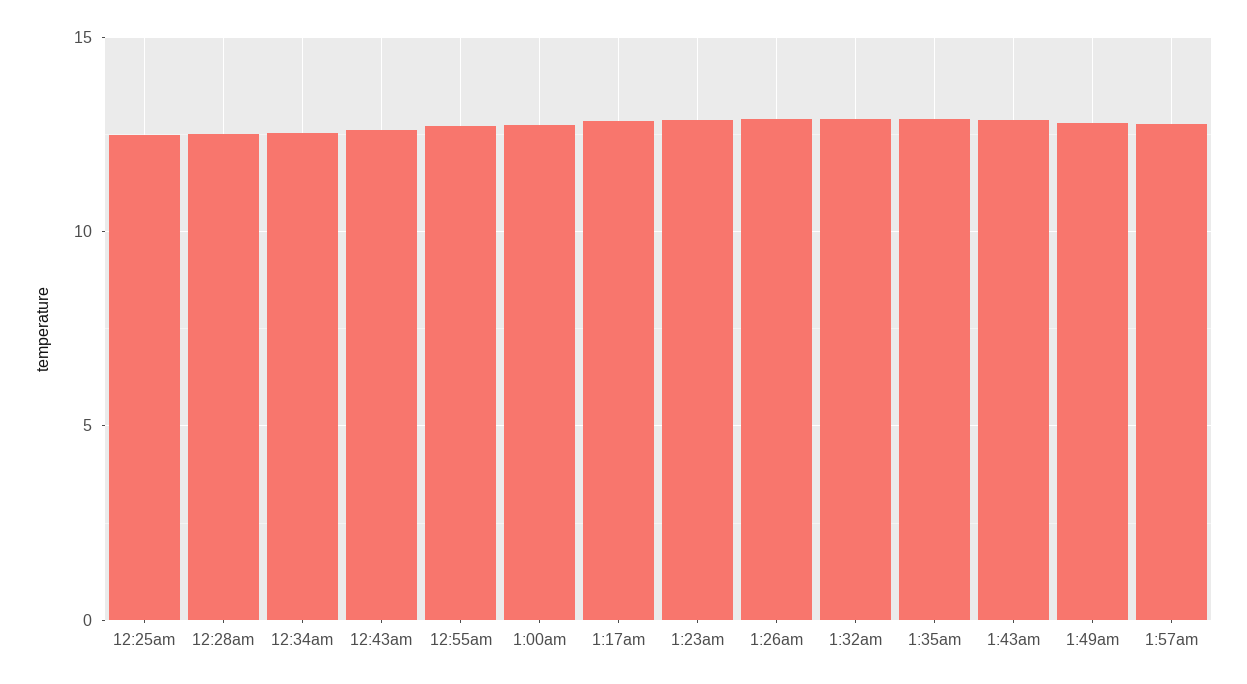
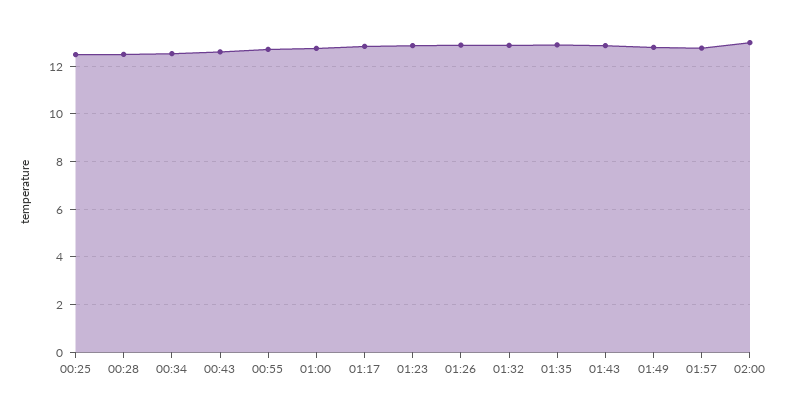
02:00: none -> 13

